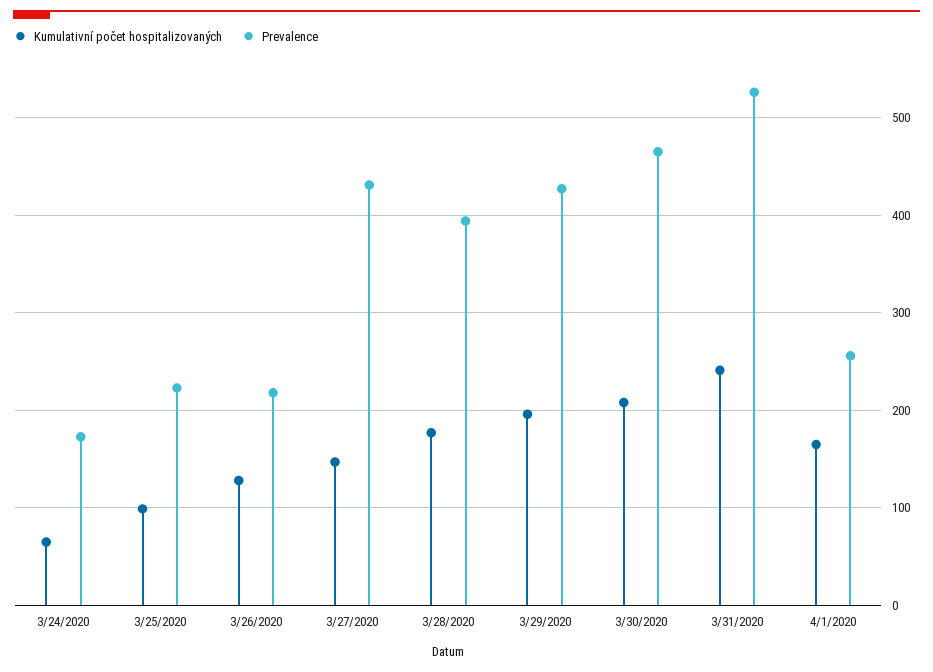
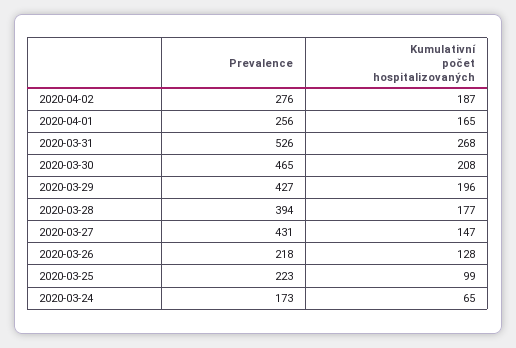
Kumulativní počet hospitalizovaných, 3/31/2020: 240 -> 268
Prevalence, 2020-04-02: none -> 276
Kumulativní počet hospitalizovaných, 2020-04-02: none -> 187

